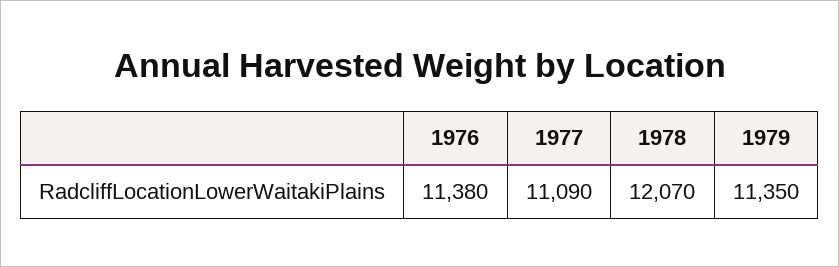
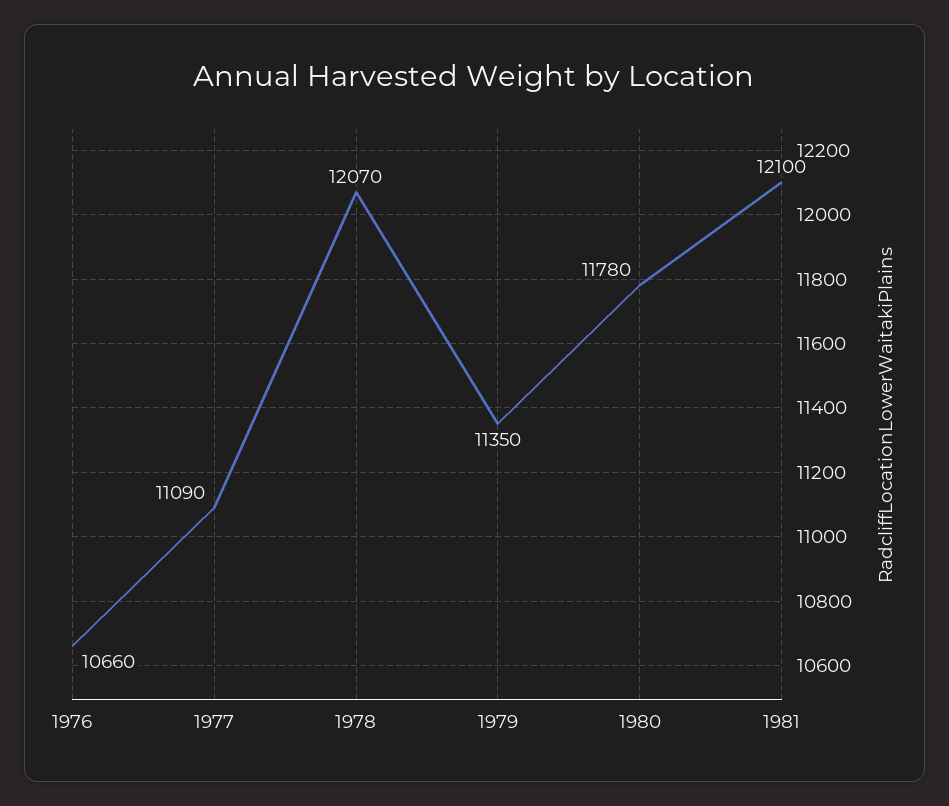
1976: 11380 -> 10660
1980: none -> 11780
1981: none -> 12100

